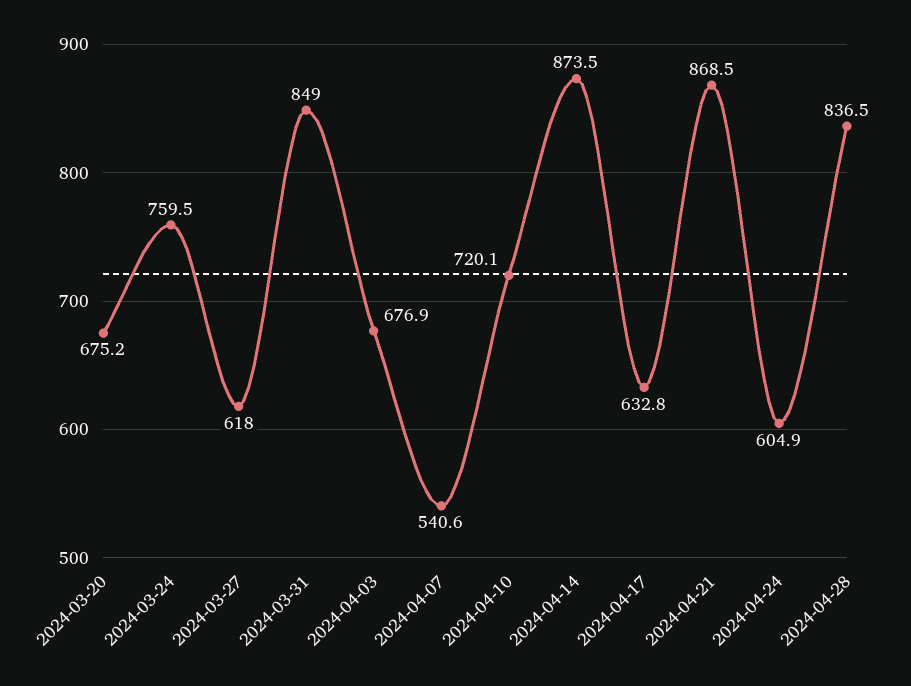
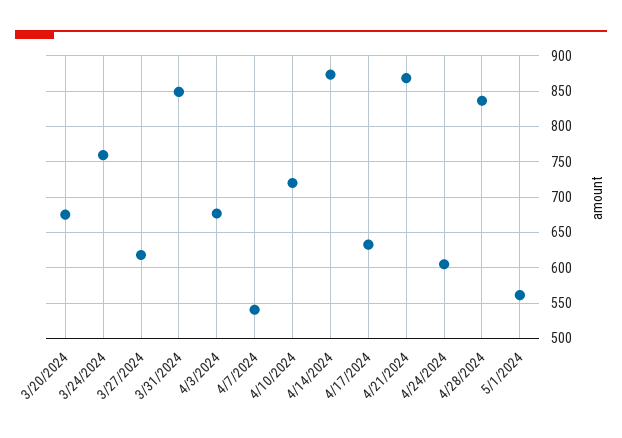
5/1/2024: none -> 560

